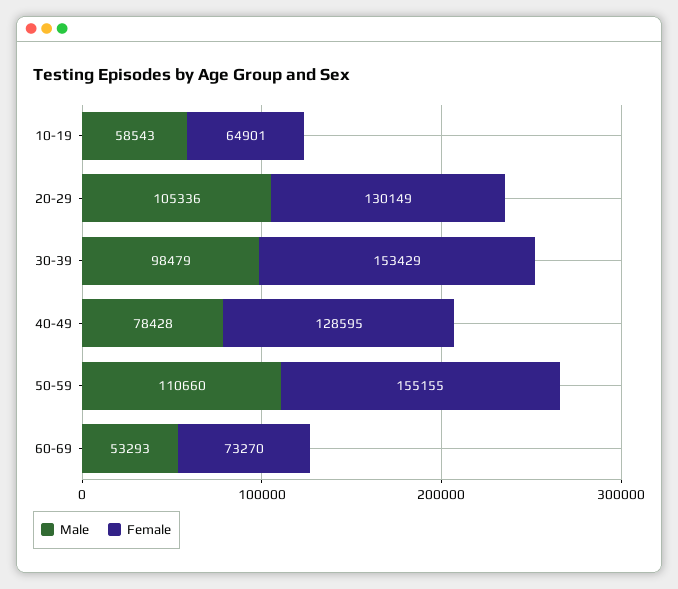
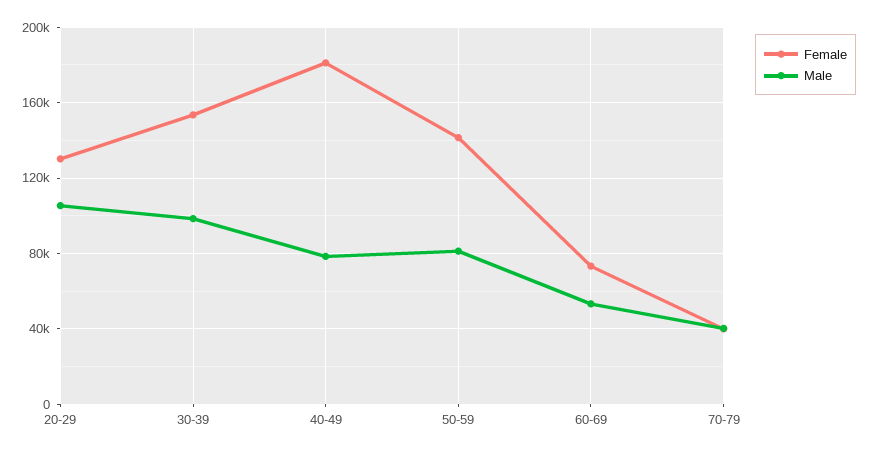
Male, 10-19: 58543 -> none
Female, 10-19: 64901 -> none
Female, 40-49: 128595 -> 180000
Male, 50-59: 110660 -> 80000
Female, 50-59: 155155 -> 140000
Female, 70-79: none -> 40000
Male, 70-79: none -> 40000

